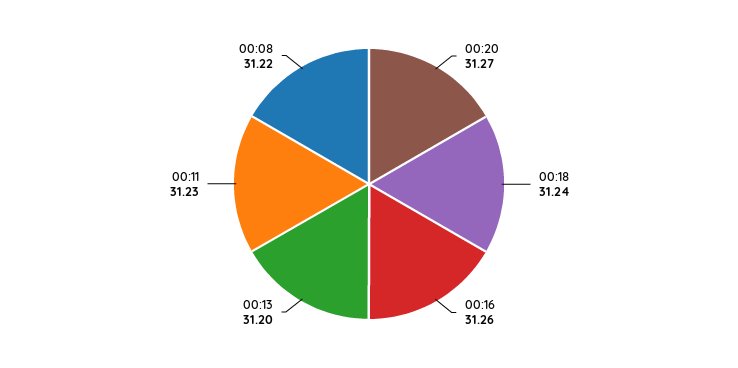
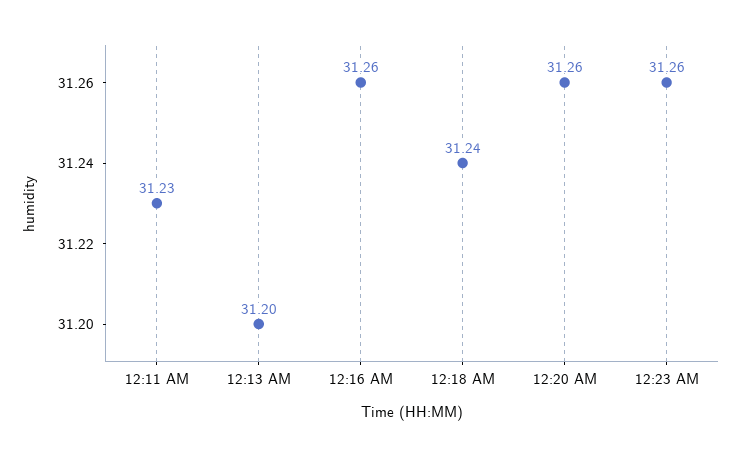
00:20: 31.27 -> 31.26
00:08: 31.22 -> none
12:23 AM: none -> 31.26

